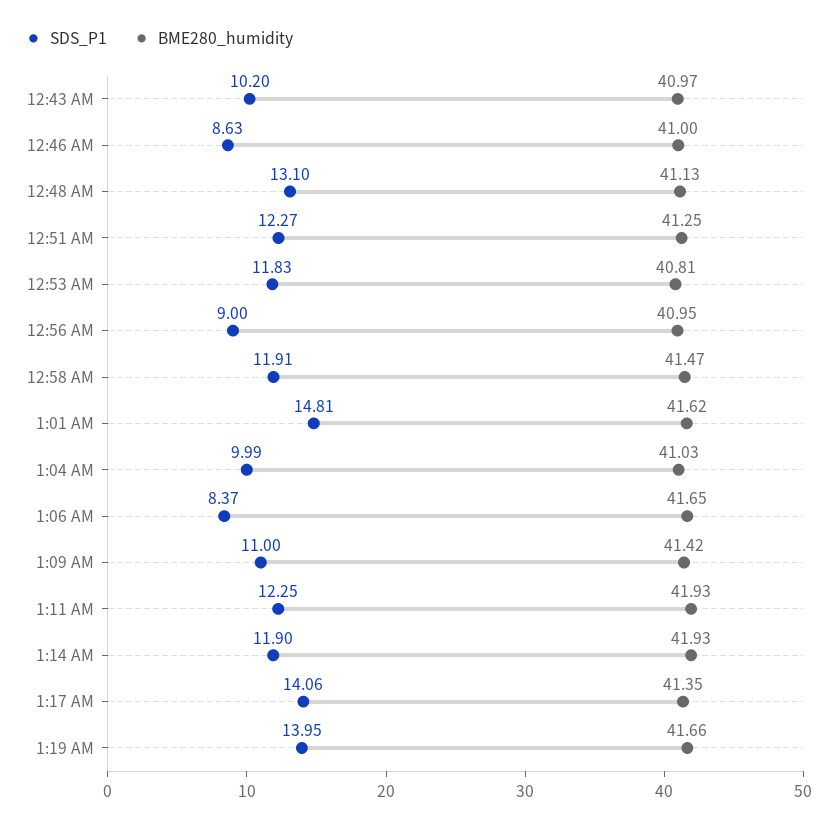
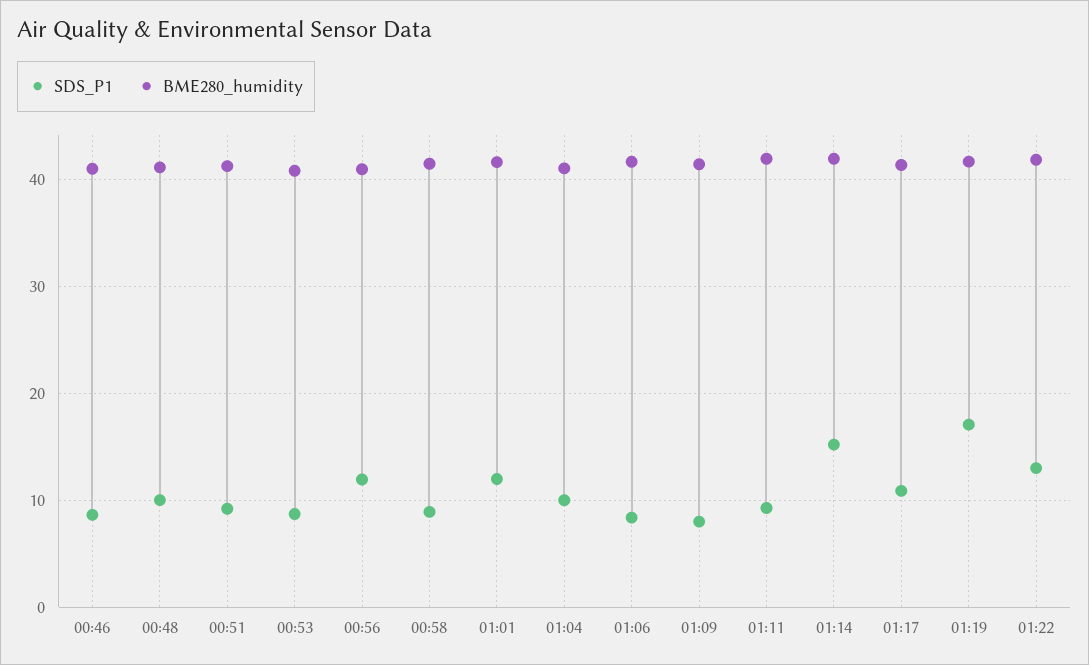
SDS_P1, 12:43 AM: 10.2 -> none
BME280_humidity, 12:43 AM: 40.97 -> none
SDS_P1, 12:48 AM: 13.1 -> 10
SDS_P1, 12:51 AM: 12.27 -> 9
SDS_P1, 12:53 AM: 11.83 -> 9
SDS_P1, 12:56 AM: 9 -> 12
SDS_P1, 12:58 AM: 11.91 -> 9
SDS_P1, 1:01 AM: 14.81 -> 12
SDS_P1, 1:09 AM: 11 -> 8
SDS_P1, 1:11 AM: 12.25 -> 9
SDS_P1, 1:14 AM: 11.9 -> 15
SDS_P1, 1:17 AM: 14.06 -> 11
SDS_P1, 1:19 AM: 13.95 -> 17
SDS_P1, 01:22: none -> 13
BME280_humidity, 01:22: none -> 42

